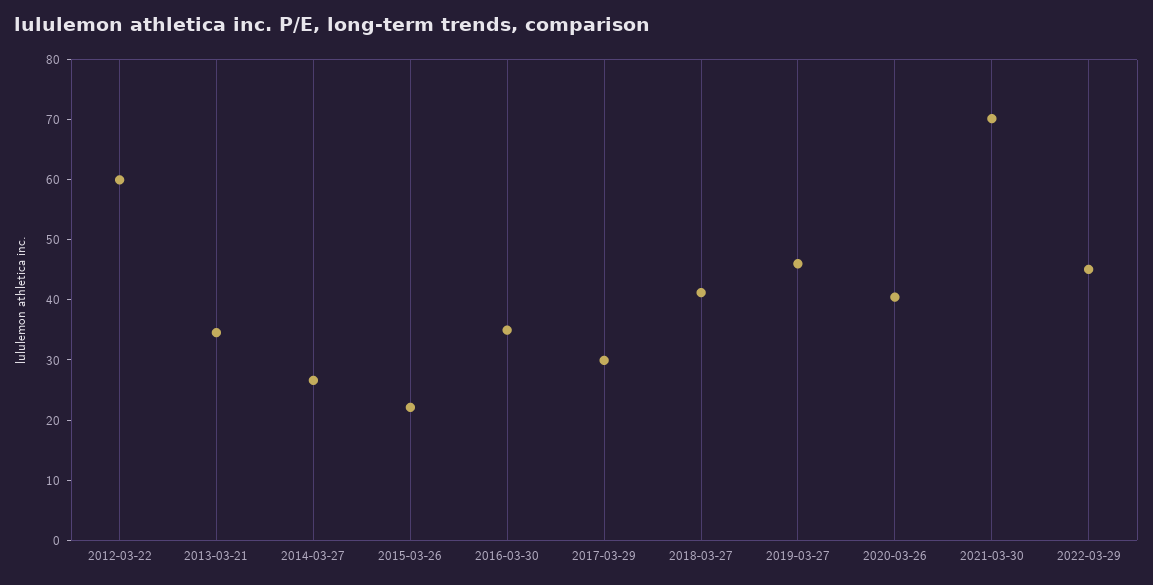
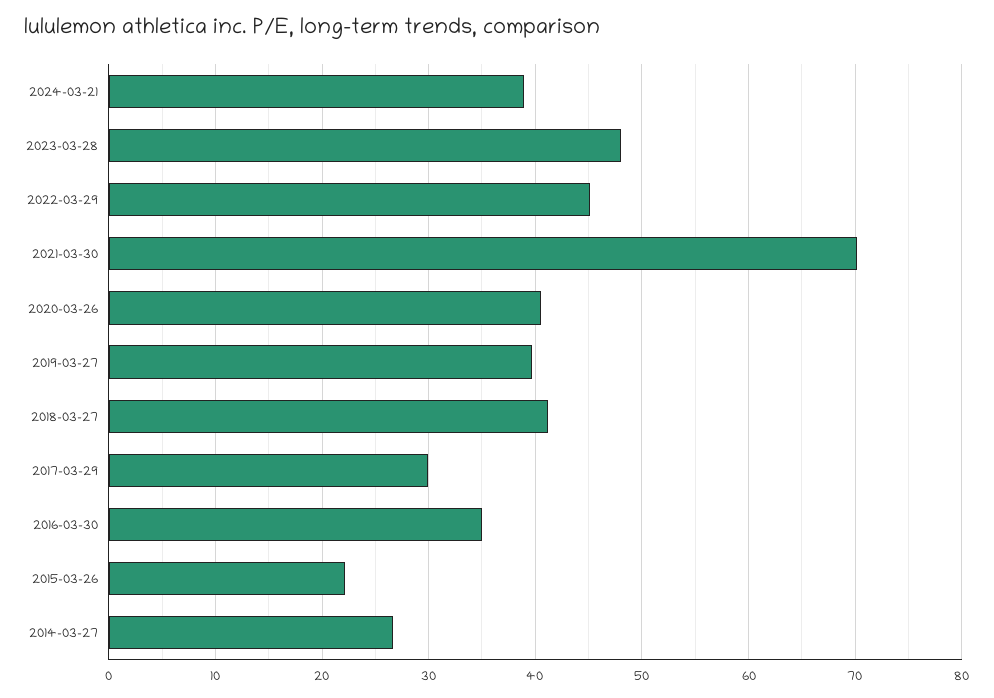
2012-03-22: 60 -> none
2013-03-21: 34 -> none
2019-03-27: 46 -> 40
2024-03-21: none -> 39
2023-03-28: none -> 48

